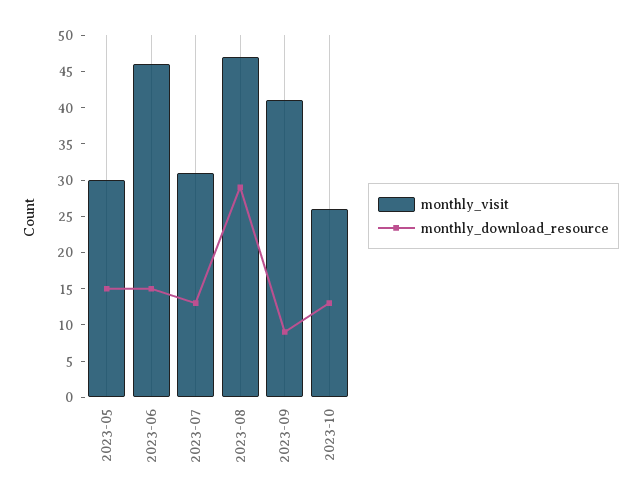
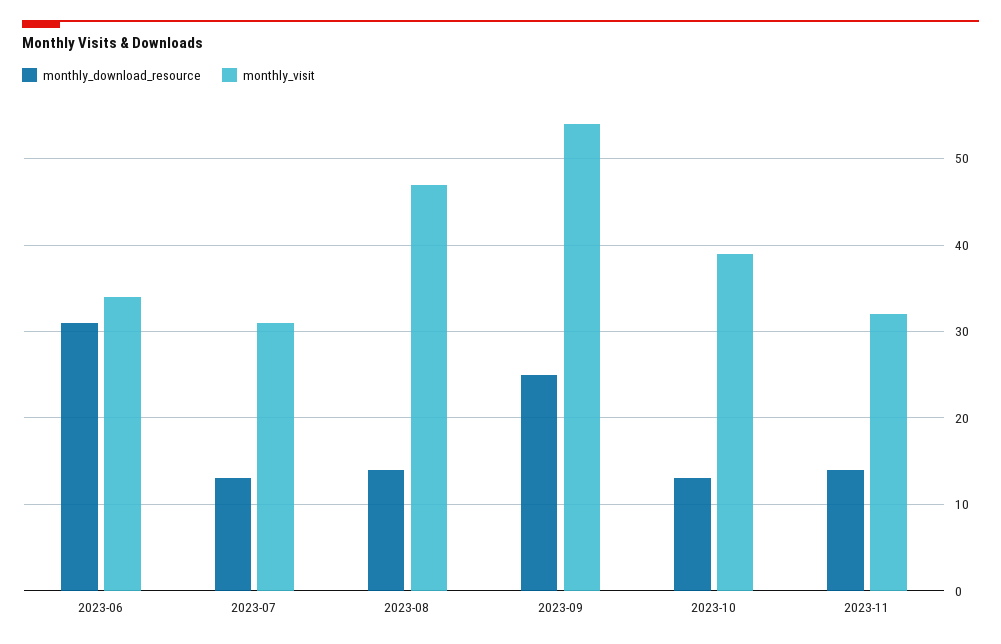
monthly_visit, 2023-05: 30 -> none
monthly_download_resource, 2023-05: 15 -> none
monthly_visit, 2023-06: 45 -> 34
monthly_download_resource, 2023-06: 15 -> 31
monthly_download_resource, 2023-08: 30 -> 14
monthly_visit, 2023-09: 40 -> 54
monthly_download_resource, 2023-09: 10 -> 25
monthly_visit, 2023-10: 25 -> 39
monthly_download_resource, 2023-11: none -> 14
monthly_visit, 2023-11: none -> 32

